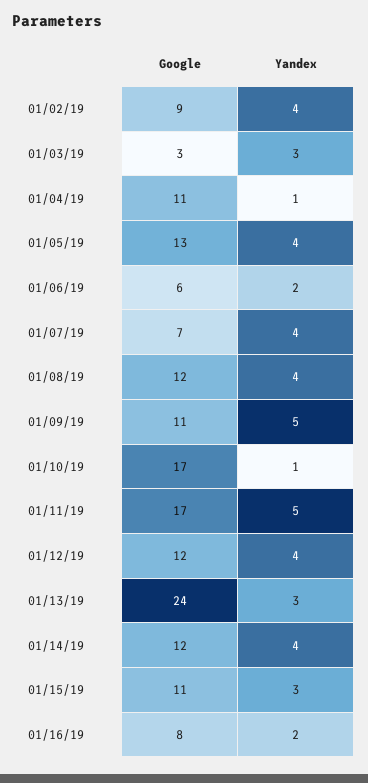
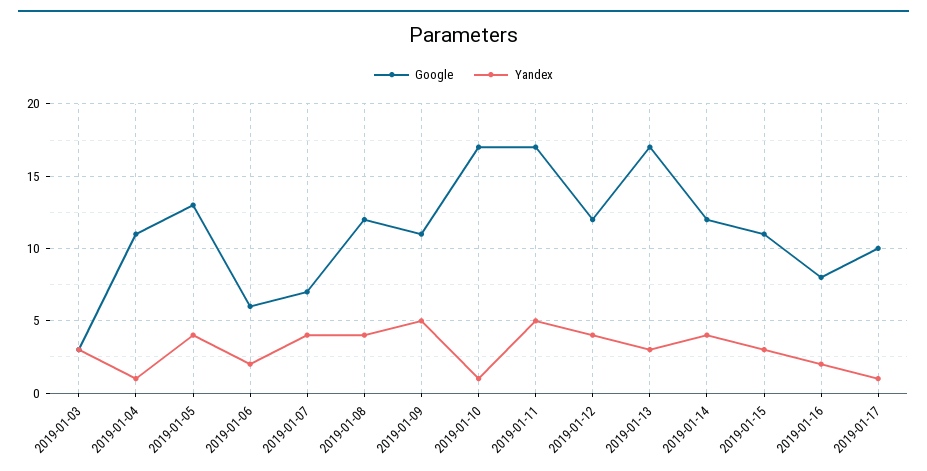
Google, 01/02/19: 9 -> none
Yandex, 01/02/19: 4 -> none
Google, 01/13/19: 24 -> 17
Google, 2019-01-17: none -> 10
Yandex, 2019-01-17: none -> 1

